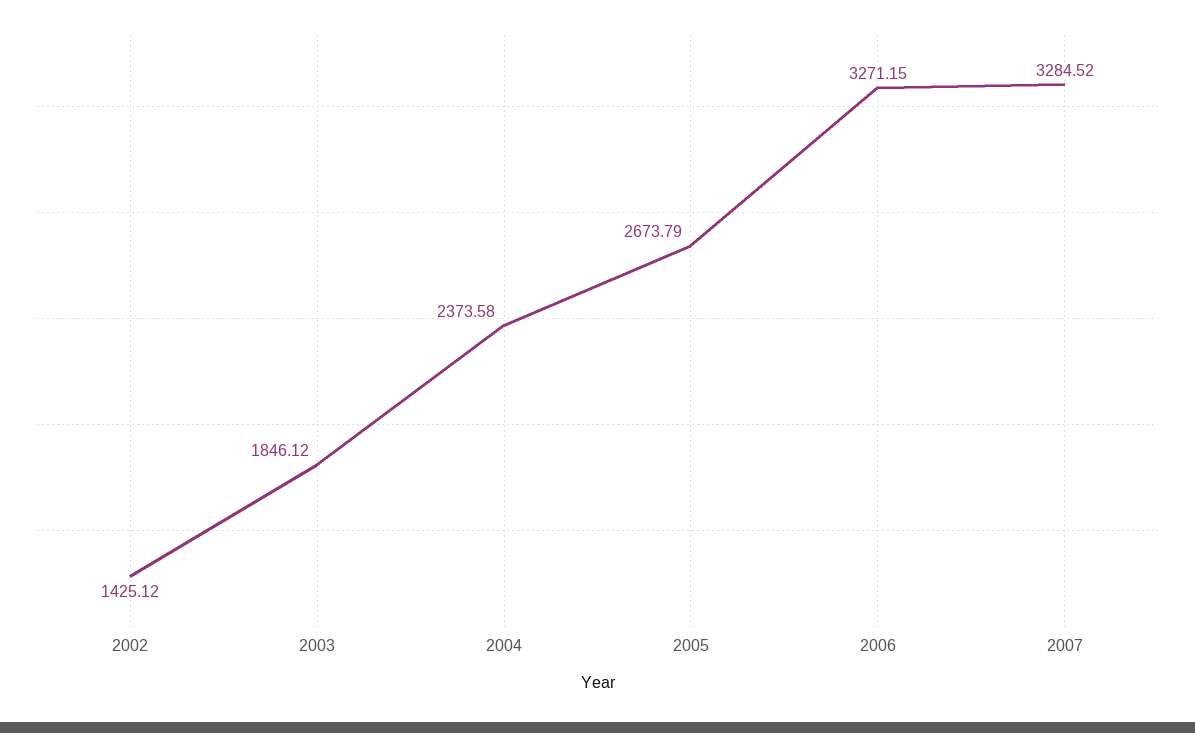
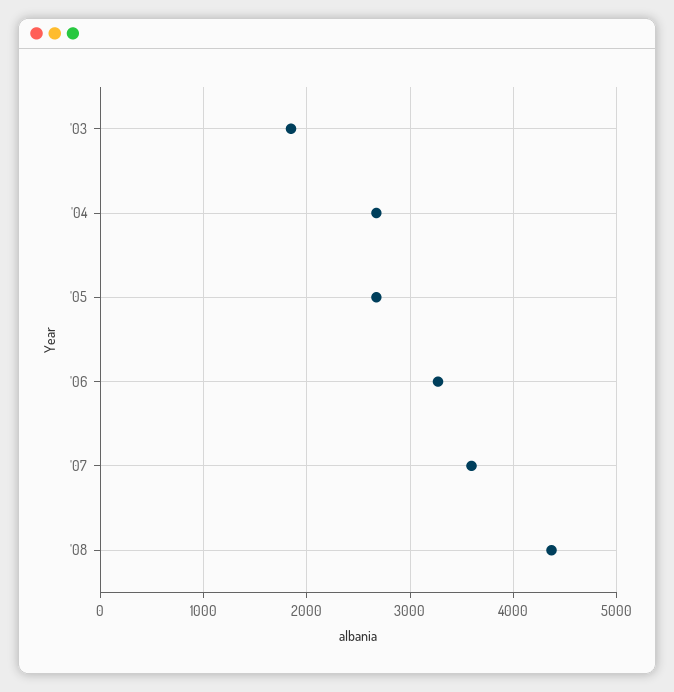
2002: 1425.12 -> none
2004: 2373.58 -> 2700
2007: 3284.52 -> 3600
'08: none -> 4400

